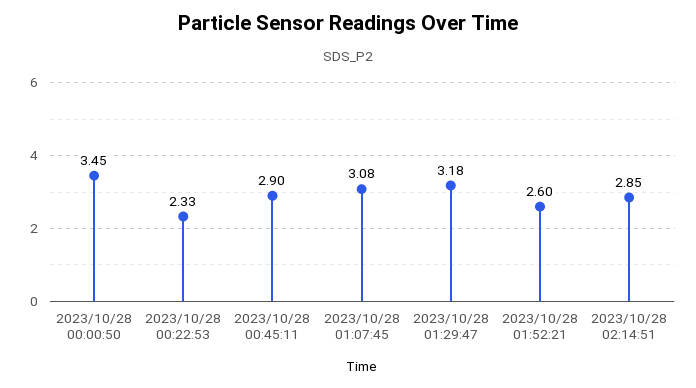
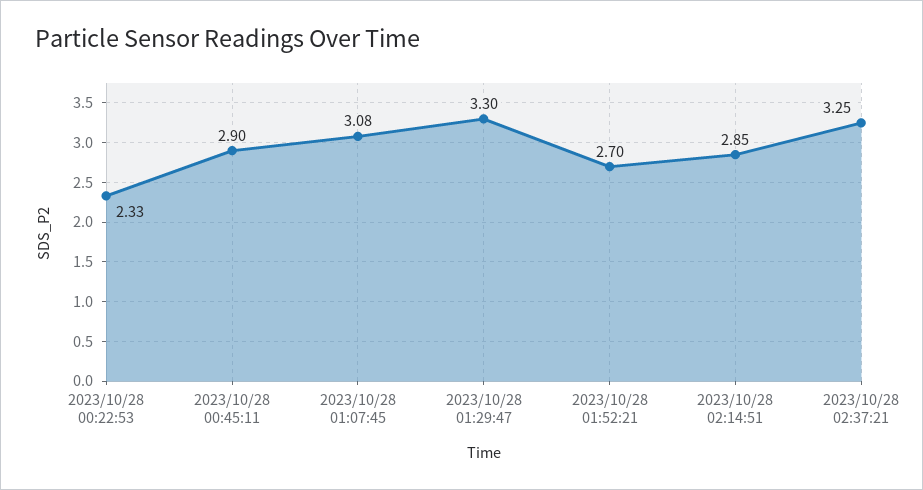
2023/10/28 00:00:50: 3.45 -> none
2023/10/28 01:29:47: 3.18 -> 3.3
2023/10/28 01:52:21: 2.6 -> 2.7
2023/10/28 02:37:21: none -> 3.25

